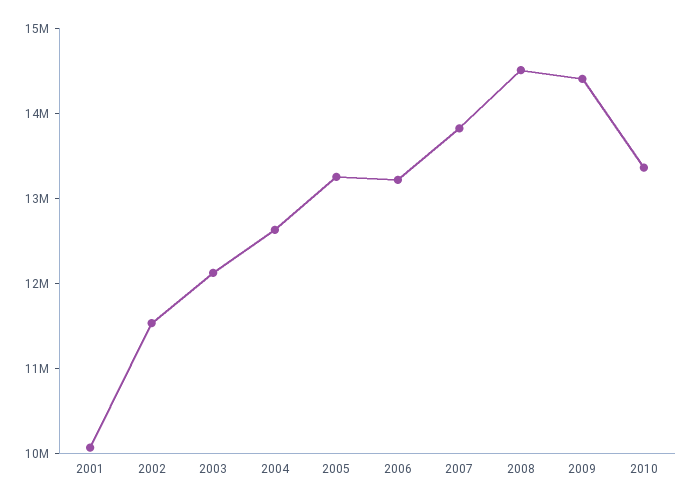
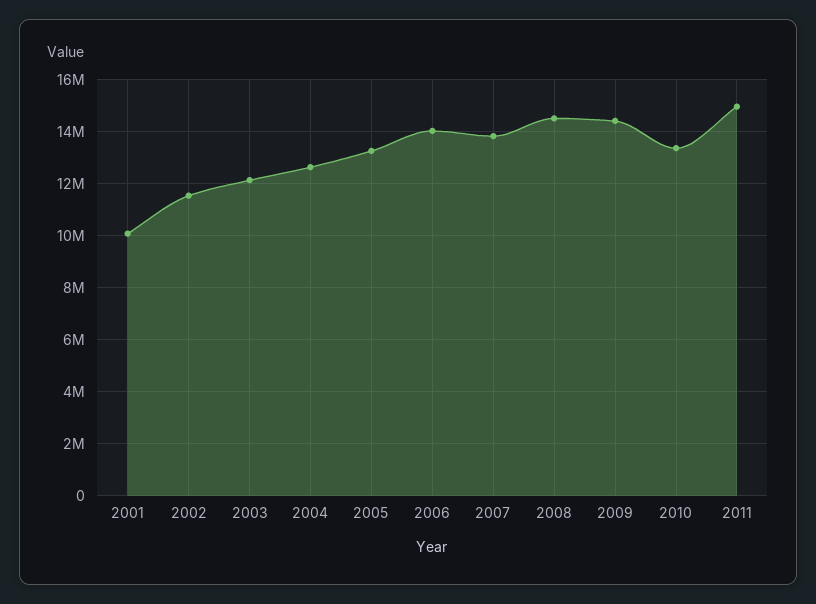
2006: 13200000 -> 14000000
2011: none -> 15000000

